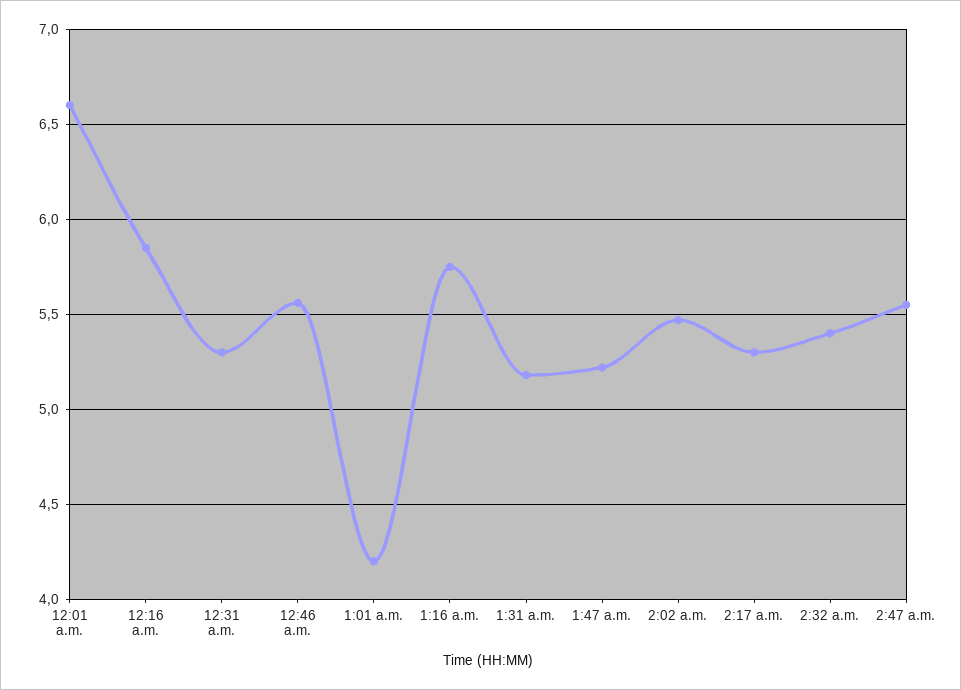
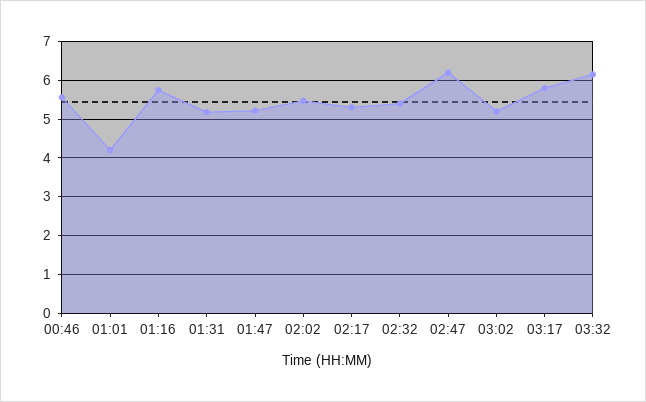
12:01 a.m.: 6.6 -> none
12:16 a.m.: 5.85 -> none
12:31 a.m.: 5.3 -> none
2:47 a.m.: 5.55 -> 6.2
03:02: none -> 5.2
03:17: none -> 5.8
03:32: none -> 6.2

